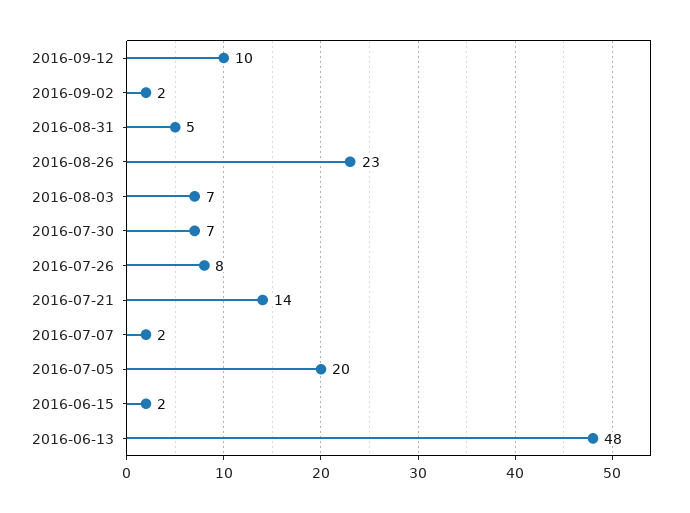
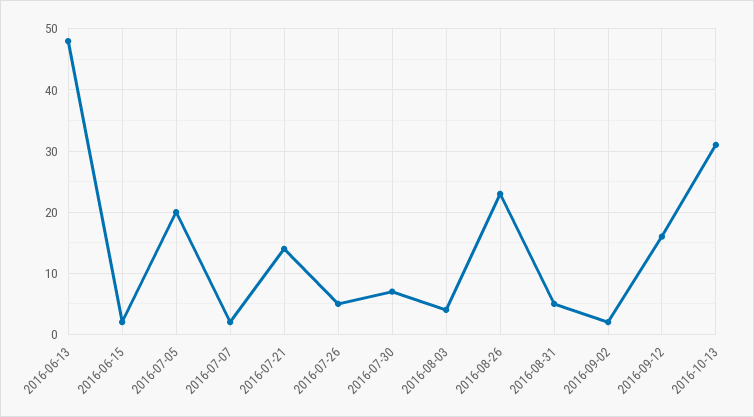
2016-09-12: 10 -> 16
2016-08-03: 7 -> 4
2016-07-26: 8 -> 5
2016-10-13: none -> 31

